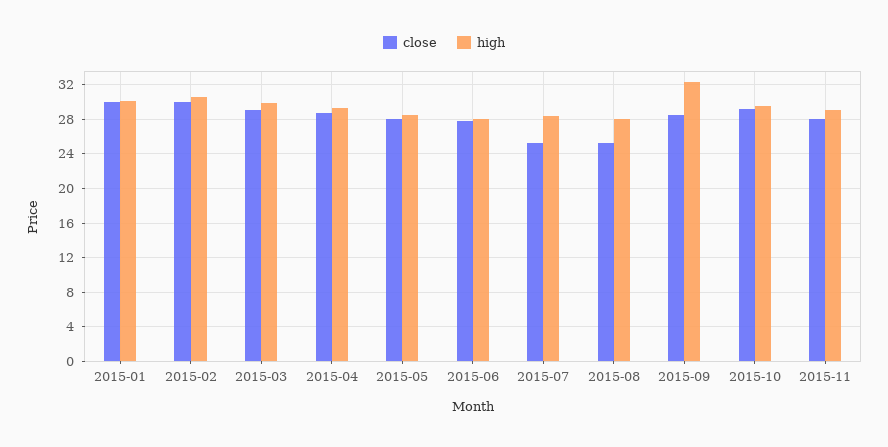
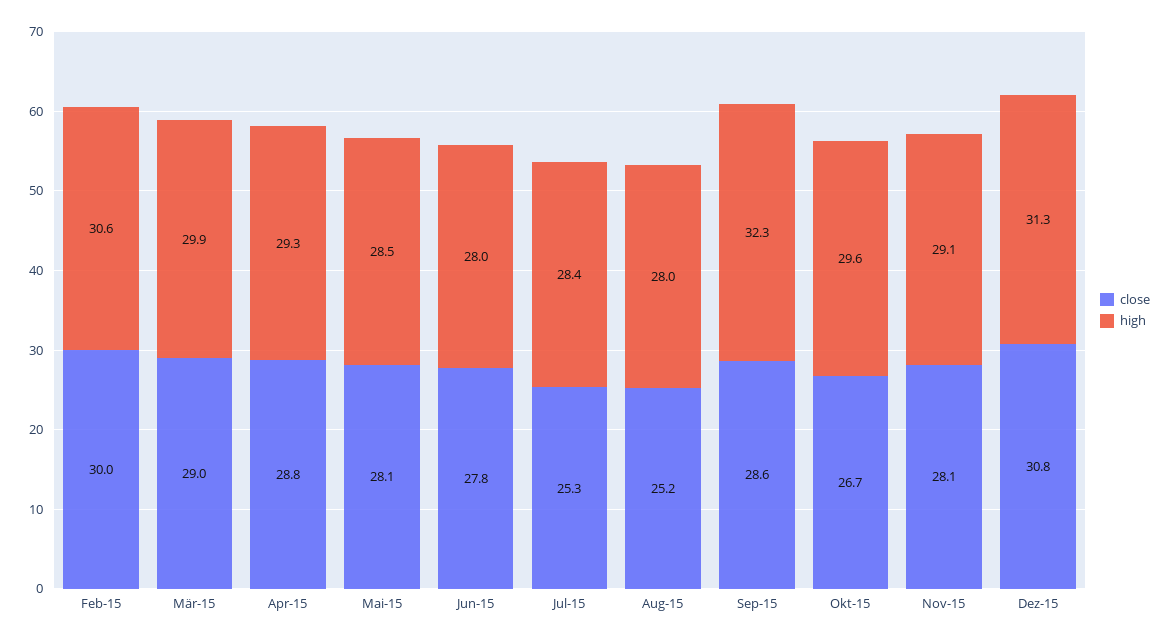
close, 2015-01: 30 -> none
high, 2015-01: 30 -> none
close, 2015-10: 29 -> 26.7
close, Dez-15: none -> 30.8
high, Dez-15: none -> 31.3

